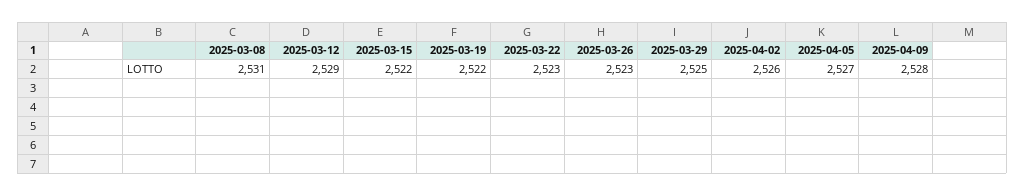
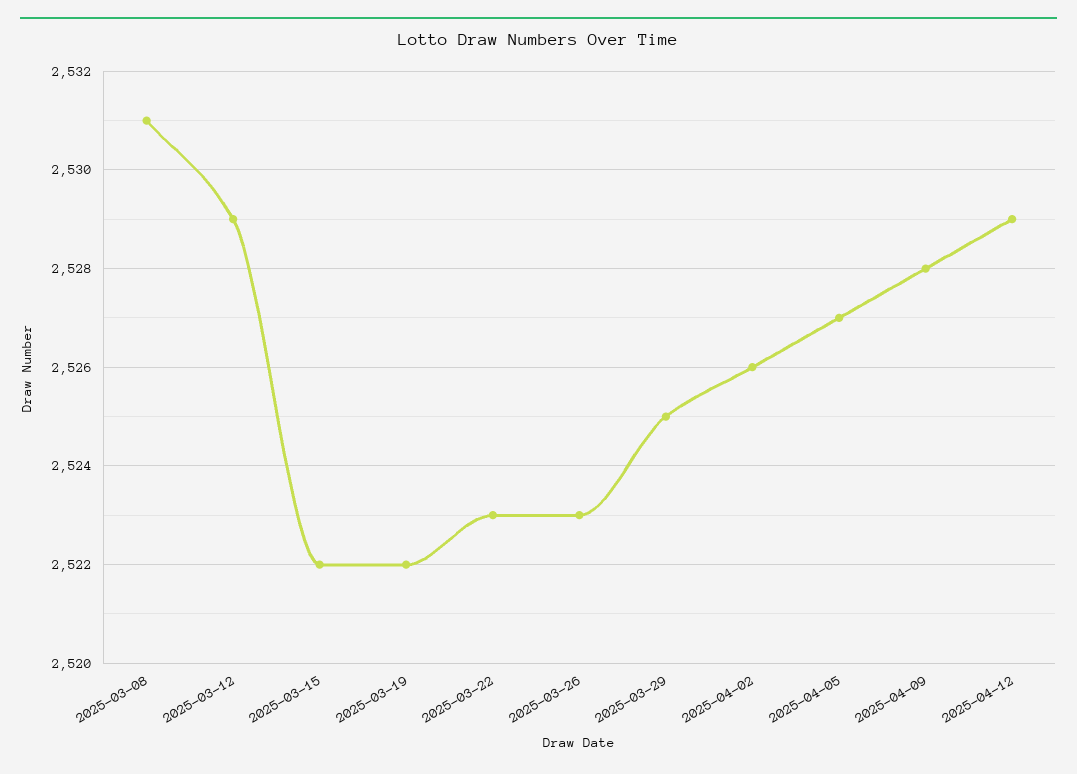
2025-04-12: none -> 2529

